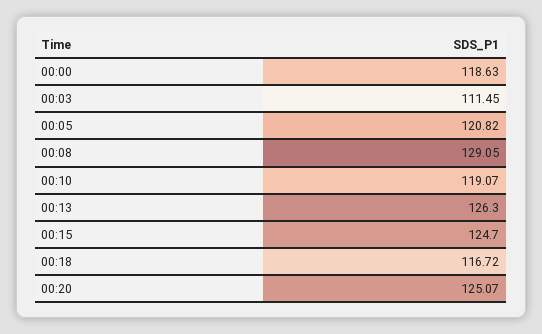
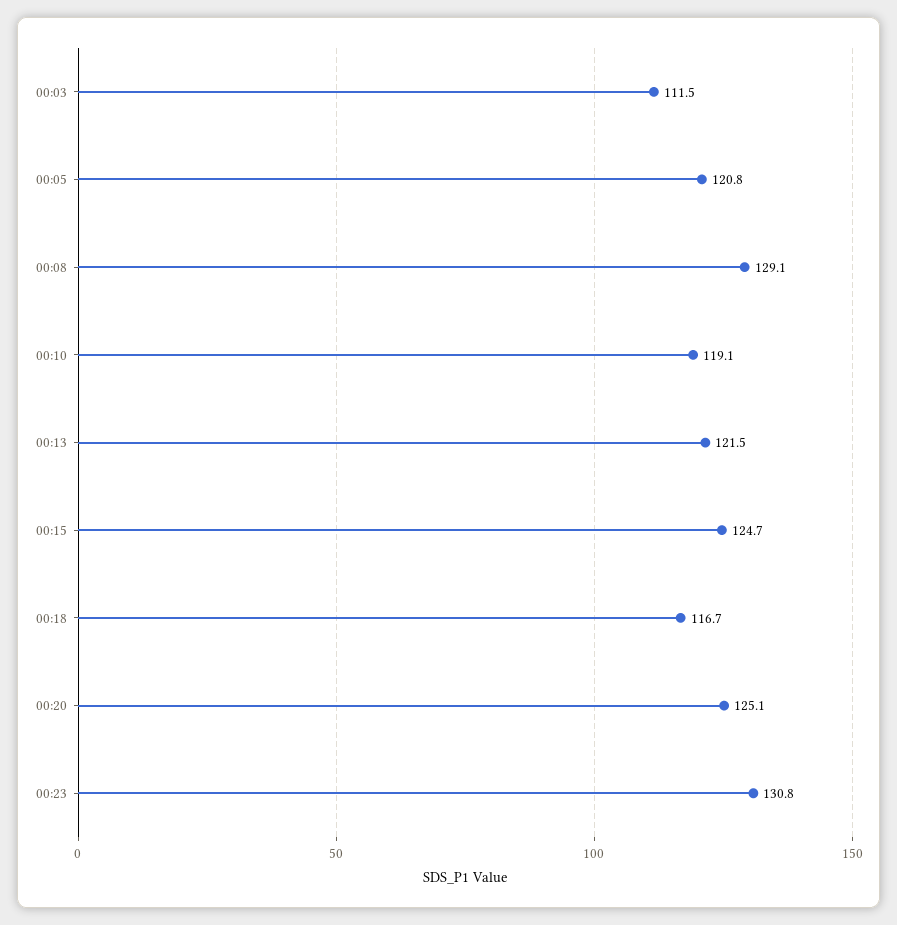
00:00: 118.63 -> none
00:13: 126.3 -> 121.5
00:23: none -> 130.8

